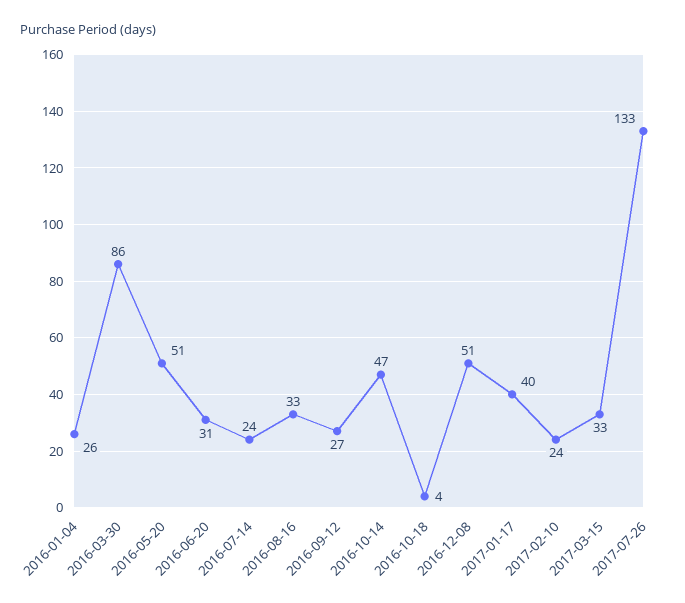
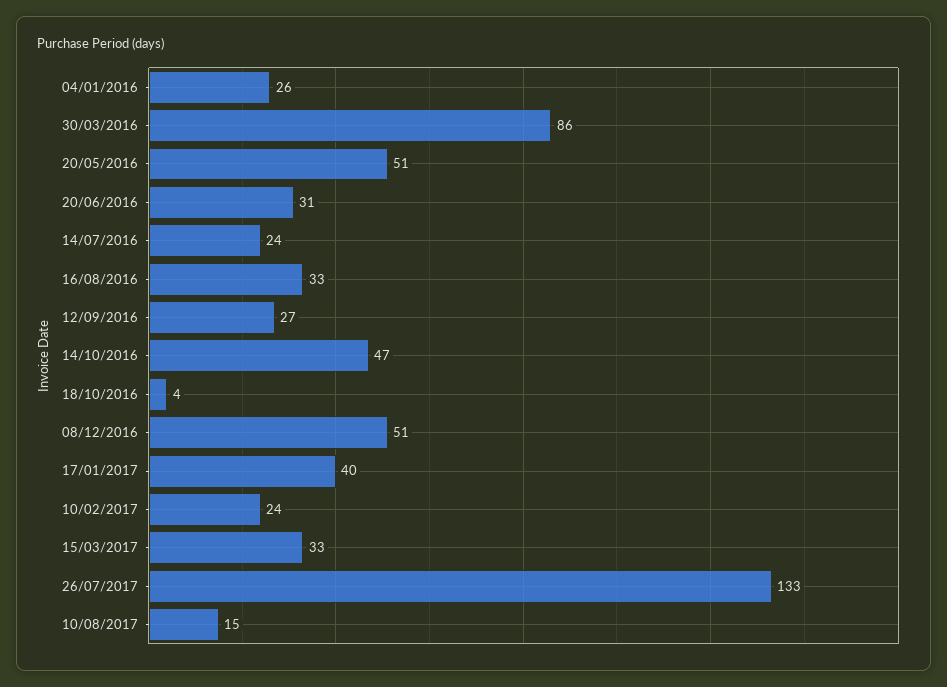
10/08/2017: none -> 15

